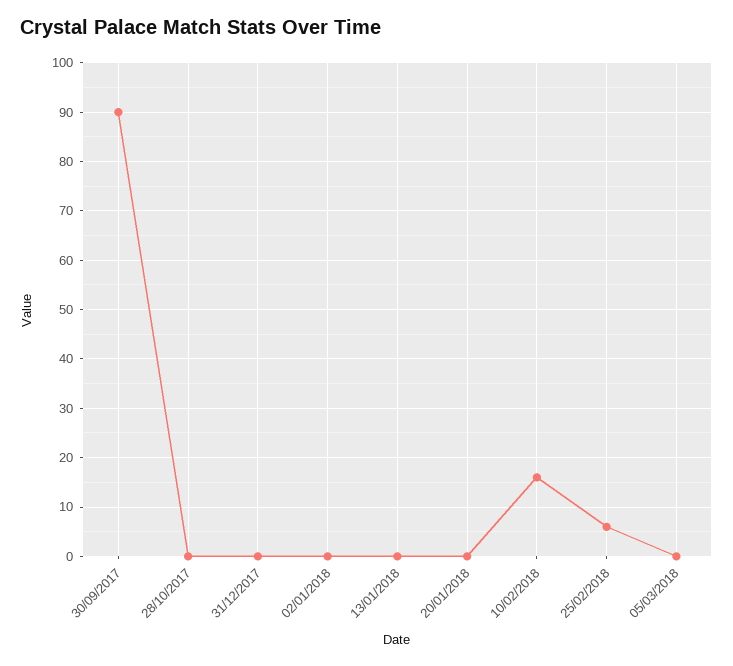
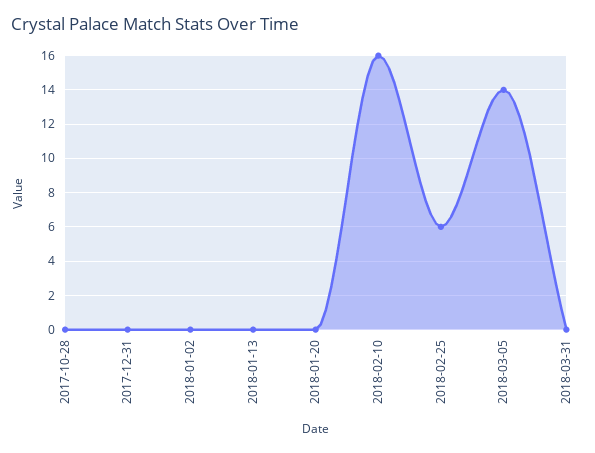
30/09/2017: 90 -> none
05/03/2018: 0 -> 14
2018-03-31: none -> 0

